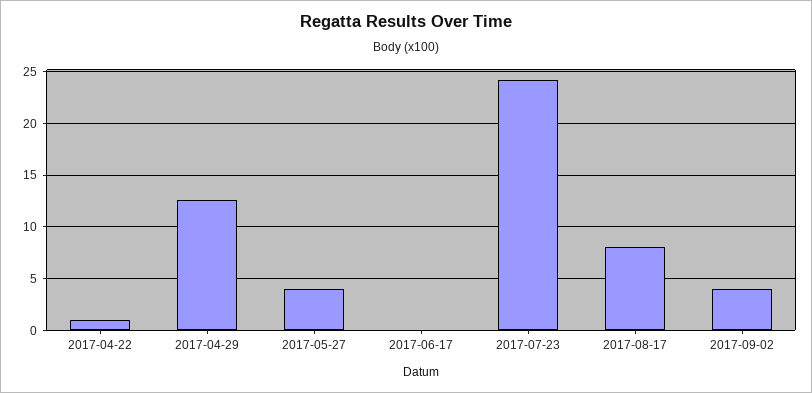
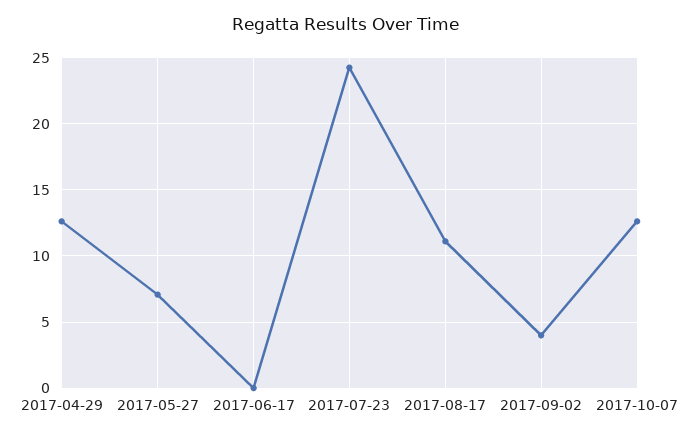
2017-04-22: 1 -> none
2017-05-27: 4 -> 7
2017-08-17: 8 -> 11
2017-10-07: none -> 12.5

